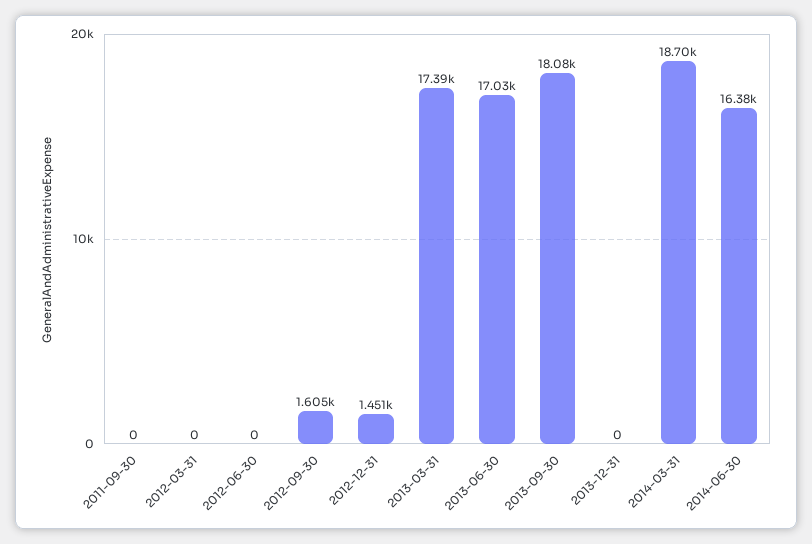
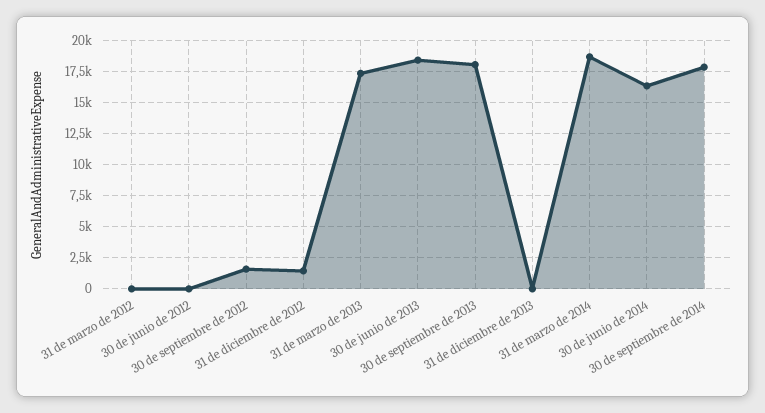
2011-09-30: 0 -> none
2013-06-30: 17030 -> 18500
30 de septiembre de 2014: none -> 18000

